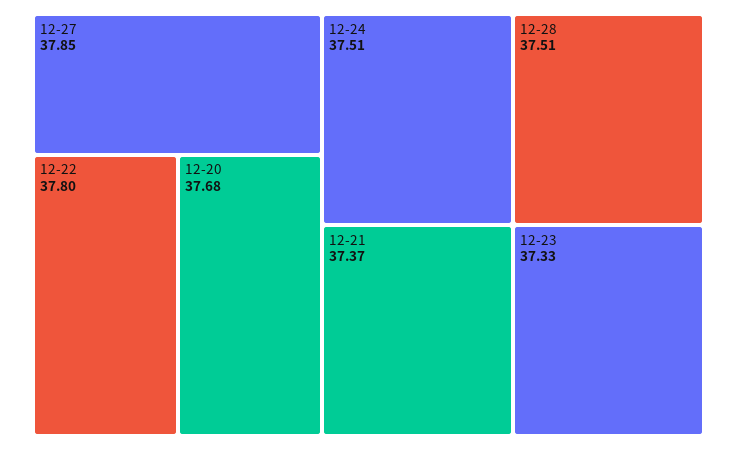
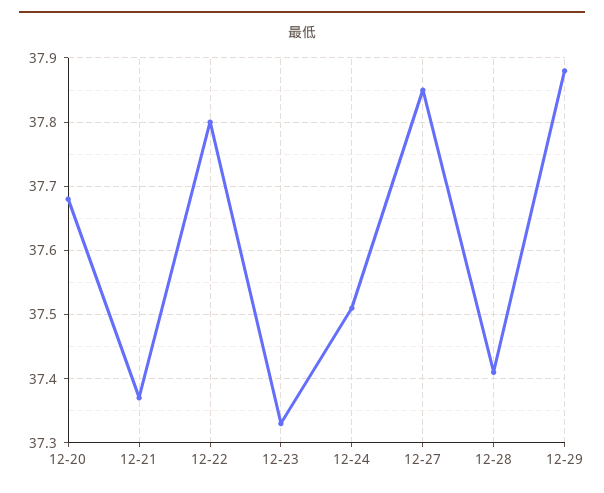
12-28: 37.51 -> 37.41
12-29: none -> 37.88

